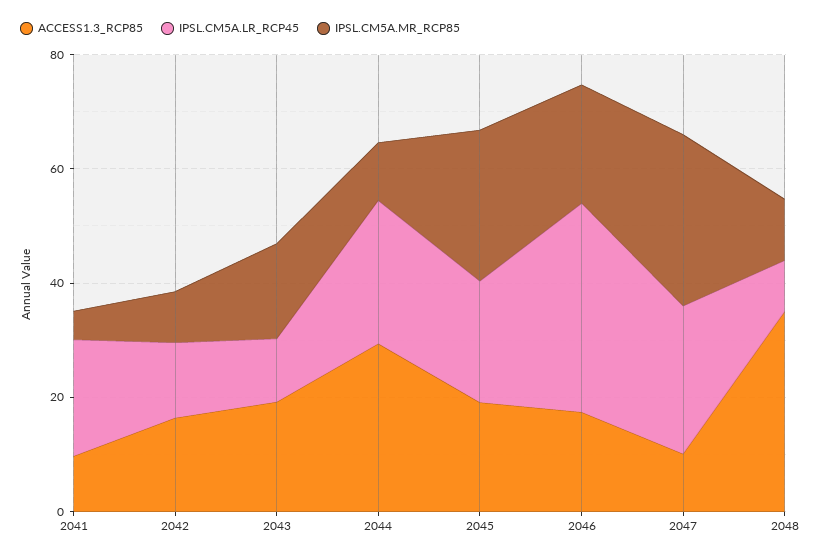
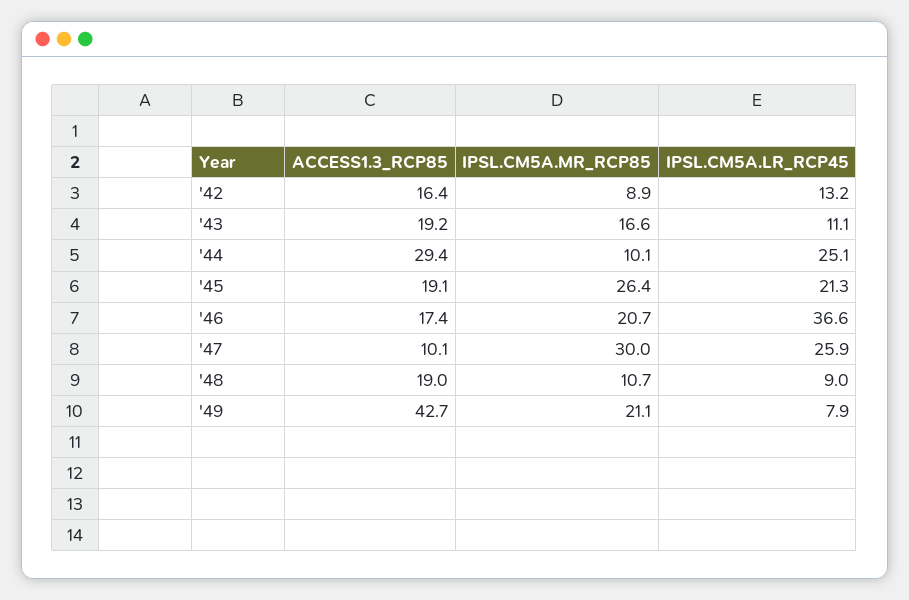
ACCESS1.3_RCP85, 2041: 10 -> none
IPSL.CM5A.LR_RCP45, 2041: 20 -> none
IPSL.CM5A.MR_RCP85, 2041: 5 -> none
ACCESS1.3_RCP85, 2048: 35 -> 19
ACCESS1.3_RCP85, '49: none -> 42.7
IPSL.CM5A.MR_RCP85, '49: none -> 21.1
IPSL.CM5A.LR_RCP45, '49: none -> 7.9

